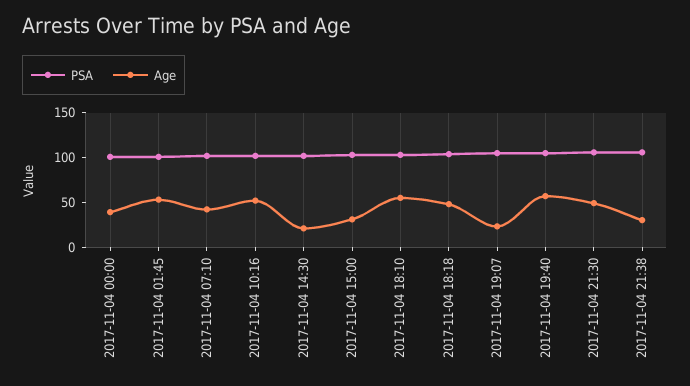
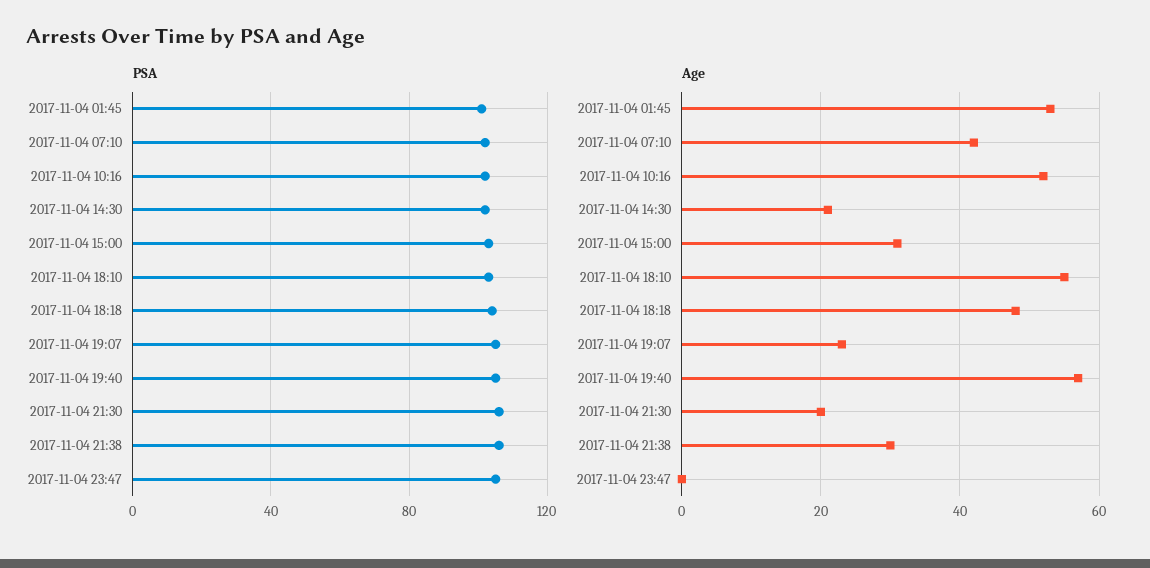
PSA, 2017-11-04 00:00: 100 -> none
Age, 2017-11-04 00:00: 40 -> none
Age, 2017-11-04 21:30: 50 -> 20
PSA, 2017-11-04 23:47: none -> 105
Age, 2017-11-04 23:47: none -> 0

